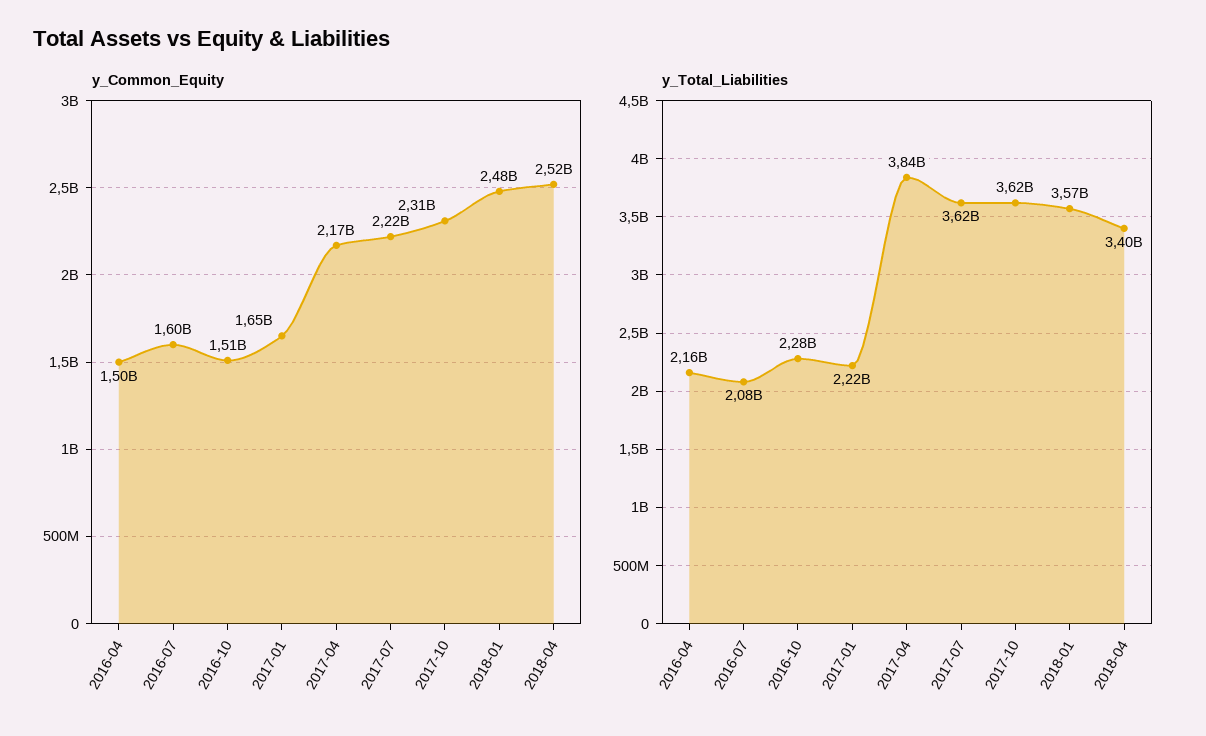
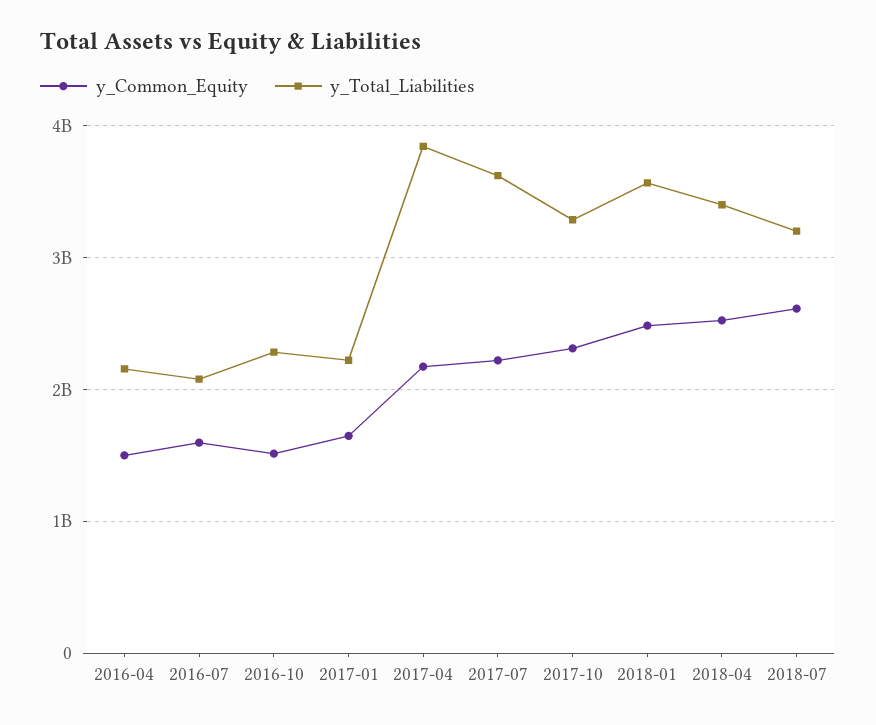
y_Total_Liabilities, 2017-10: 3620000000 -> 3300000000
y_Common_Equity, 2018-07: none -> 2600000000
y_Total_Liabilities, 2018-07: none -> 3200000000

